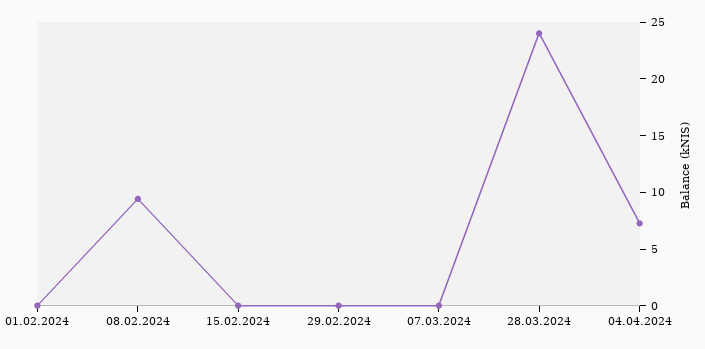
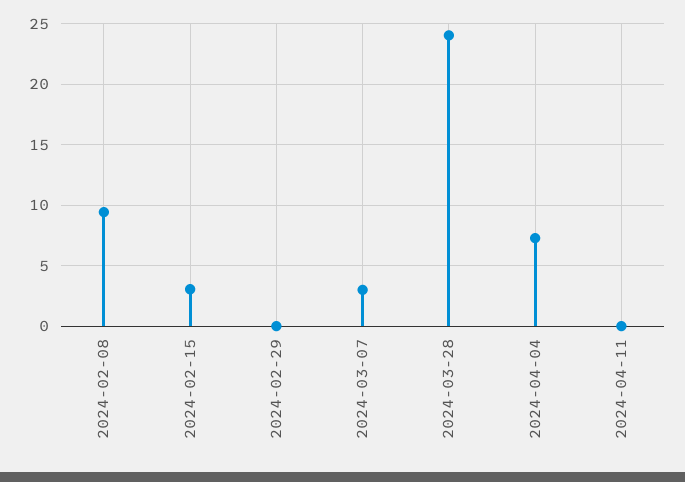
01.02.2024: 0 -> none
15.02.2024: 0 -> 3
07.03.2024: 0 -> 3
2024-04-11: none -> 0

